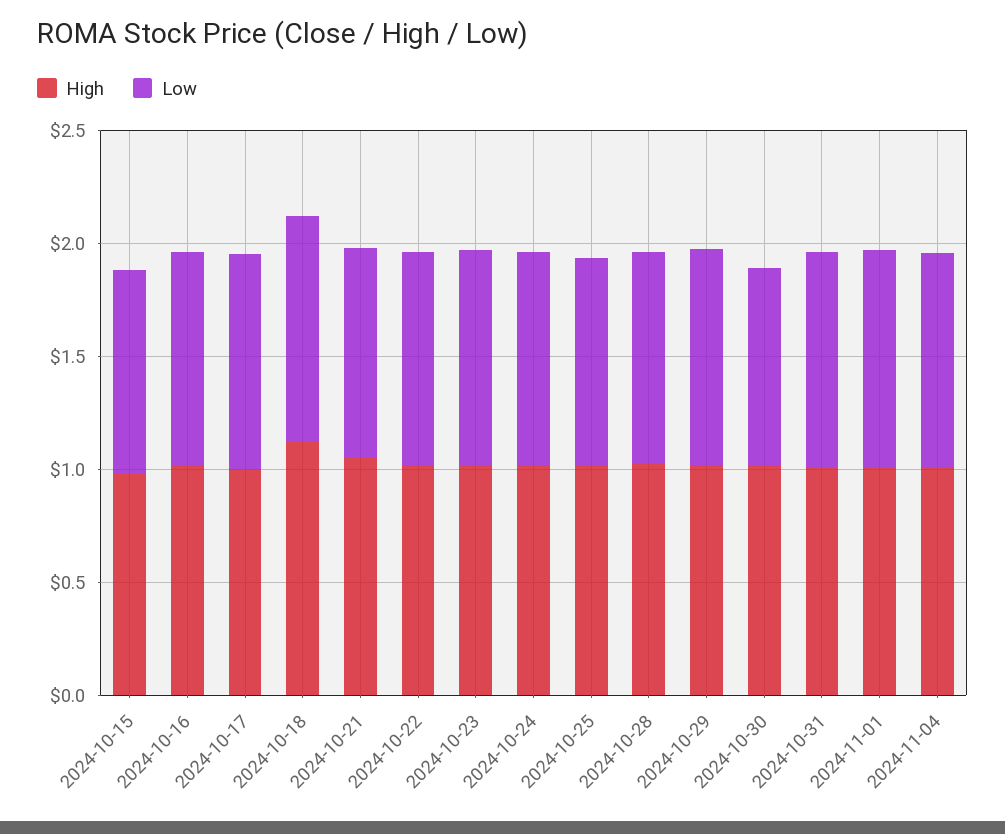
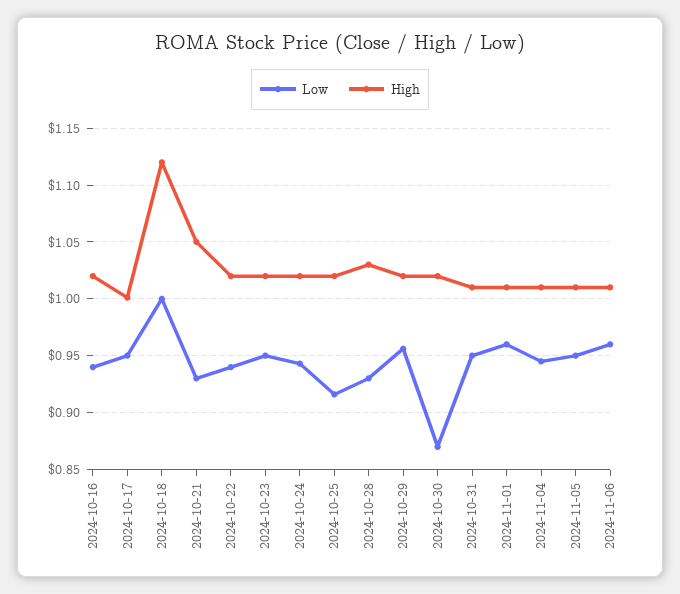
High, 2024-10-15: 1 -> none
Low, 2024-10-15: 0.9 -> none
Low, 2024-11-05: none -> 0.95
High, 2024-11-05: none -> 1.01
Low, 2024-11-06: none -> 0.96
High, 2024-11-06: none -> 1.01

